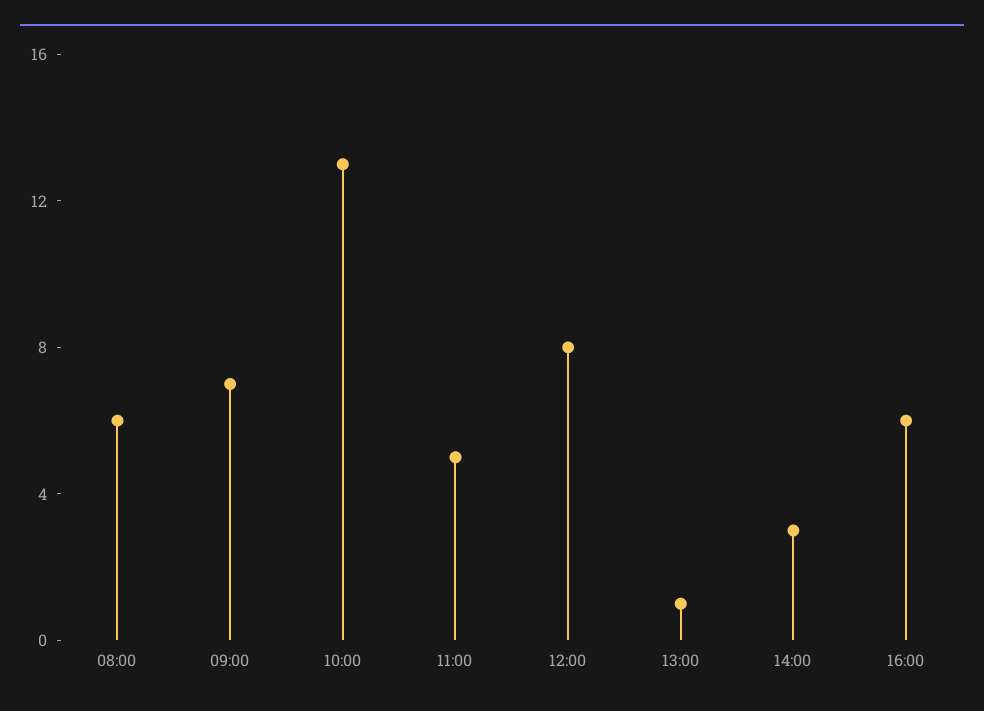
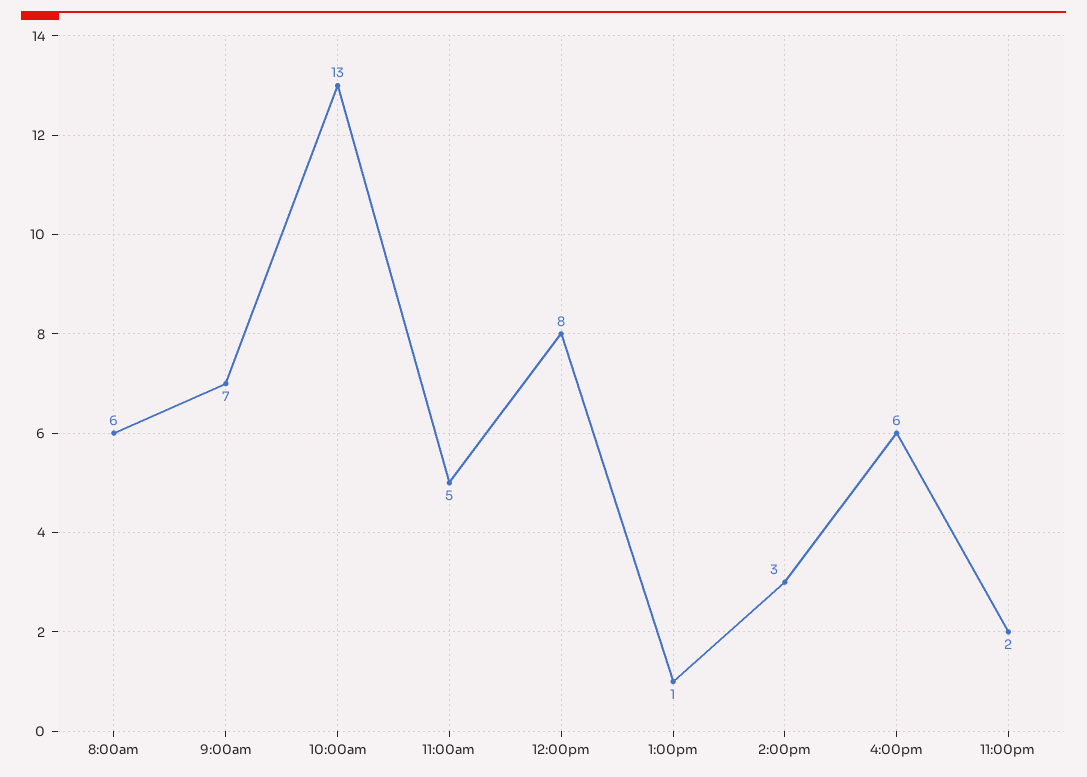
11:00pm: none -> 2

